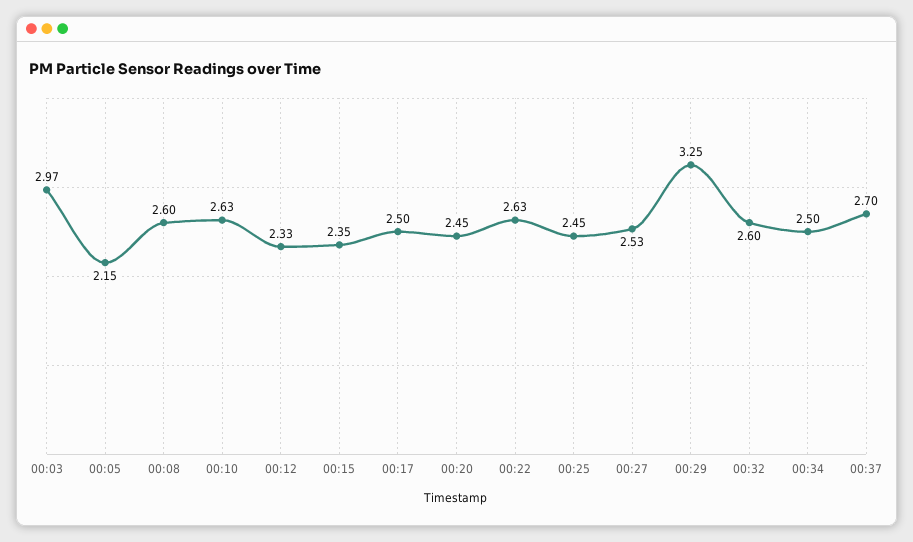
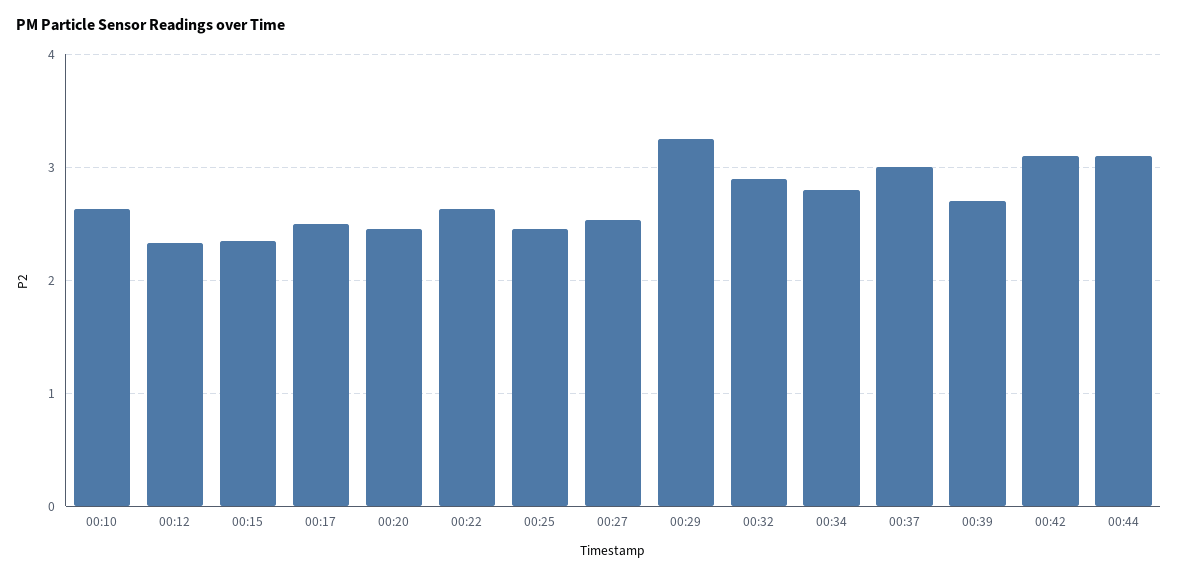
00:03: 2.97 -> none
00:05: 2.15 -> none
00:08: 2.6 -> none
00:32: 2.6 -> 2.9
00:34: 2.5 -> 2.8
00:37: 2.7 -> 3
00:39: none -> 2.7
00:42: none -> 3.1
00:44: none -> 3.1

